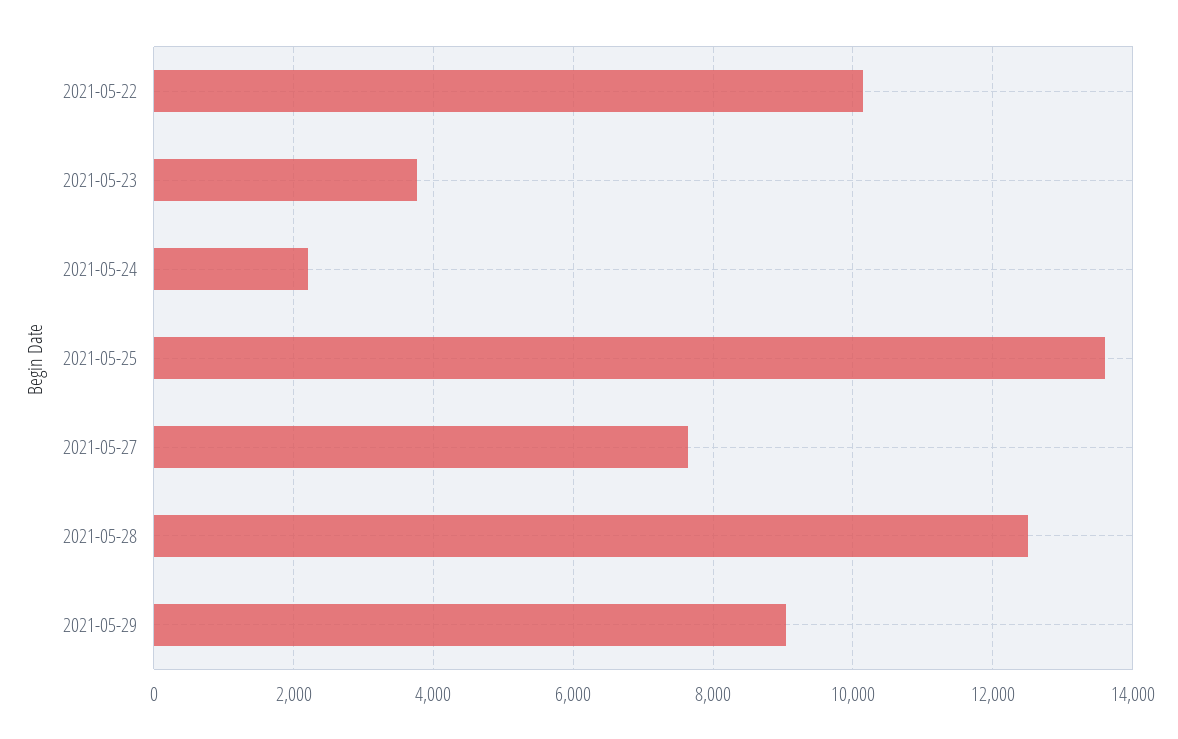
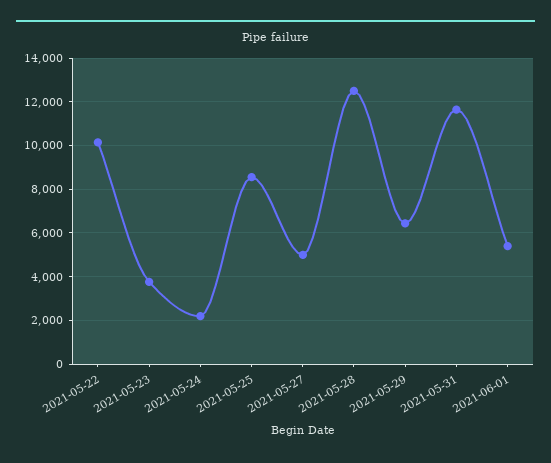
2021-05-25: 13600 -> 8500
2021-05-27: 7600 -> 5000
2021-05-29: 9000 -> 6500
2021-05-31: none -> 11500
2021-06-01: none -> 5500

